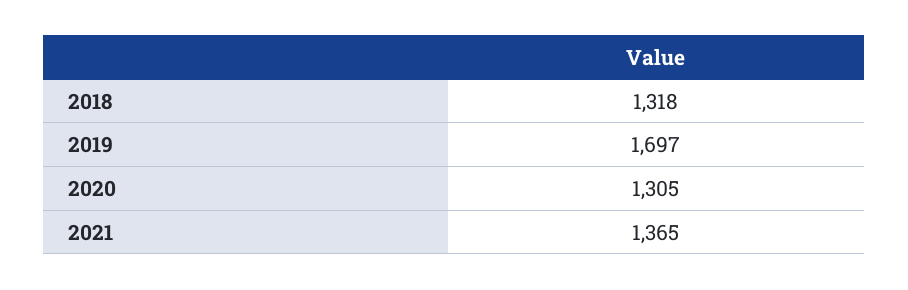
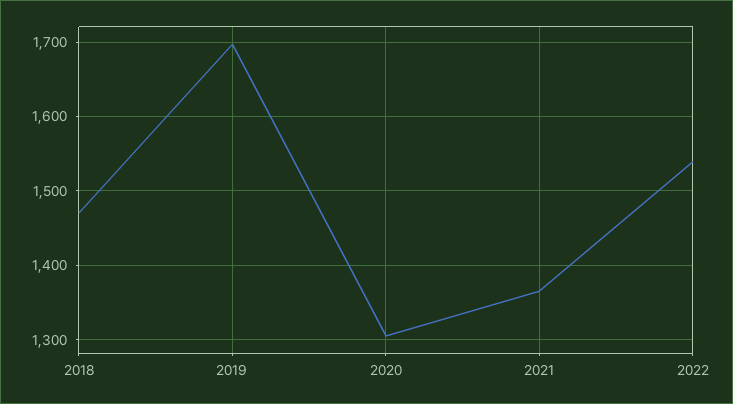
2018: 1318 -> 1470
2022: none -> 1540

